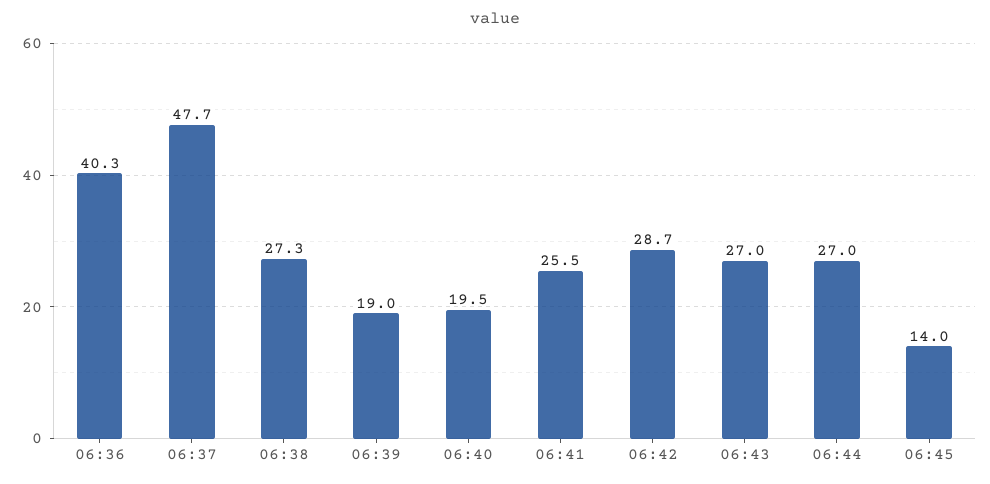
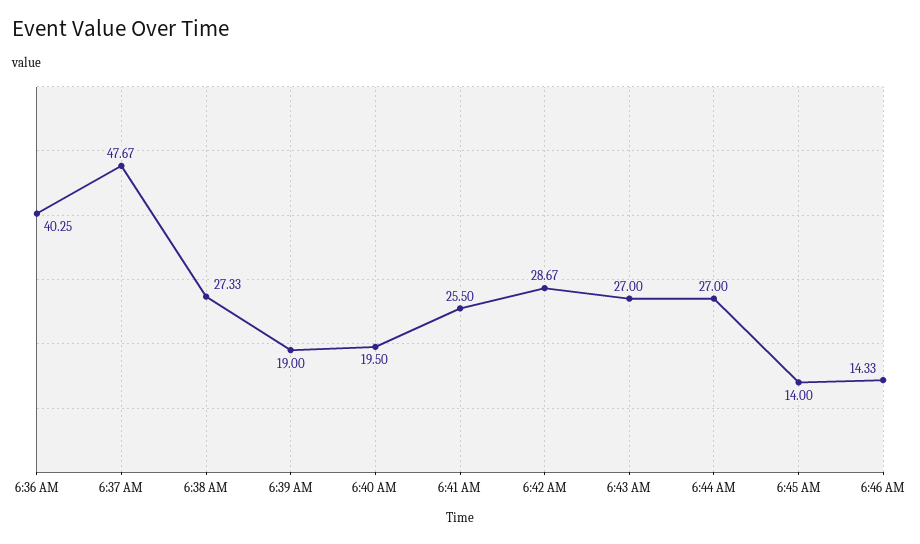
6:46 AM: none -> 14.33

